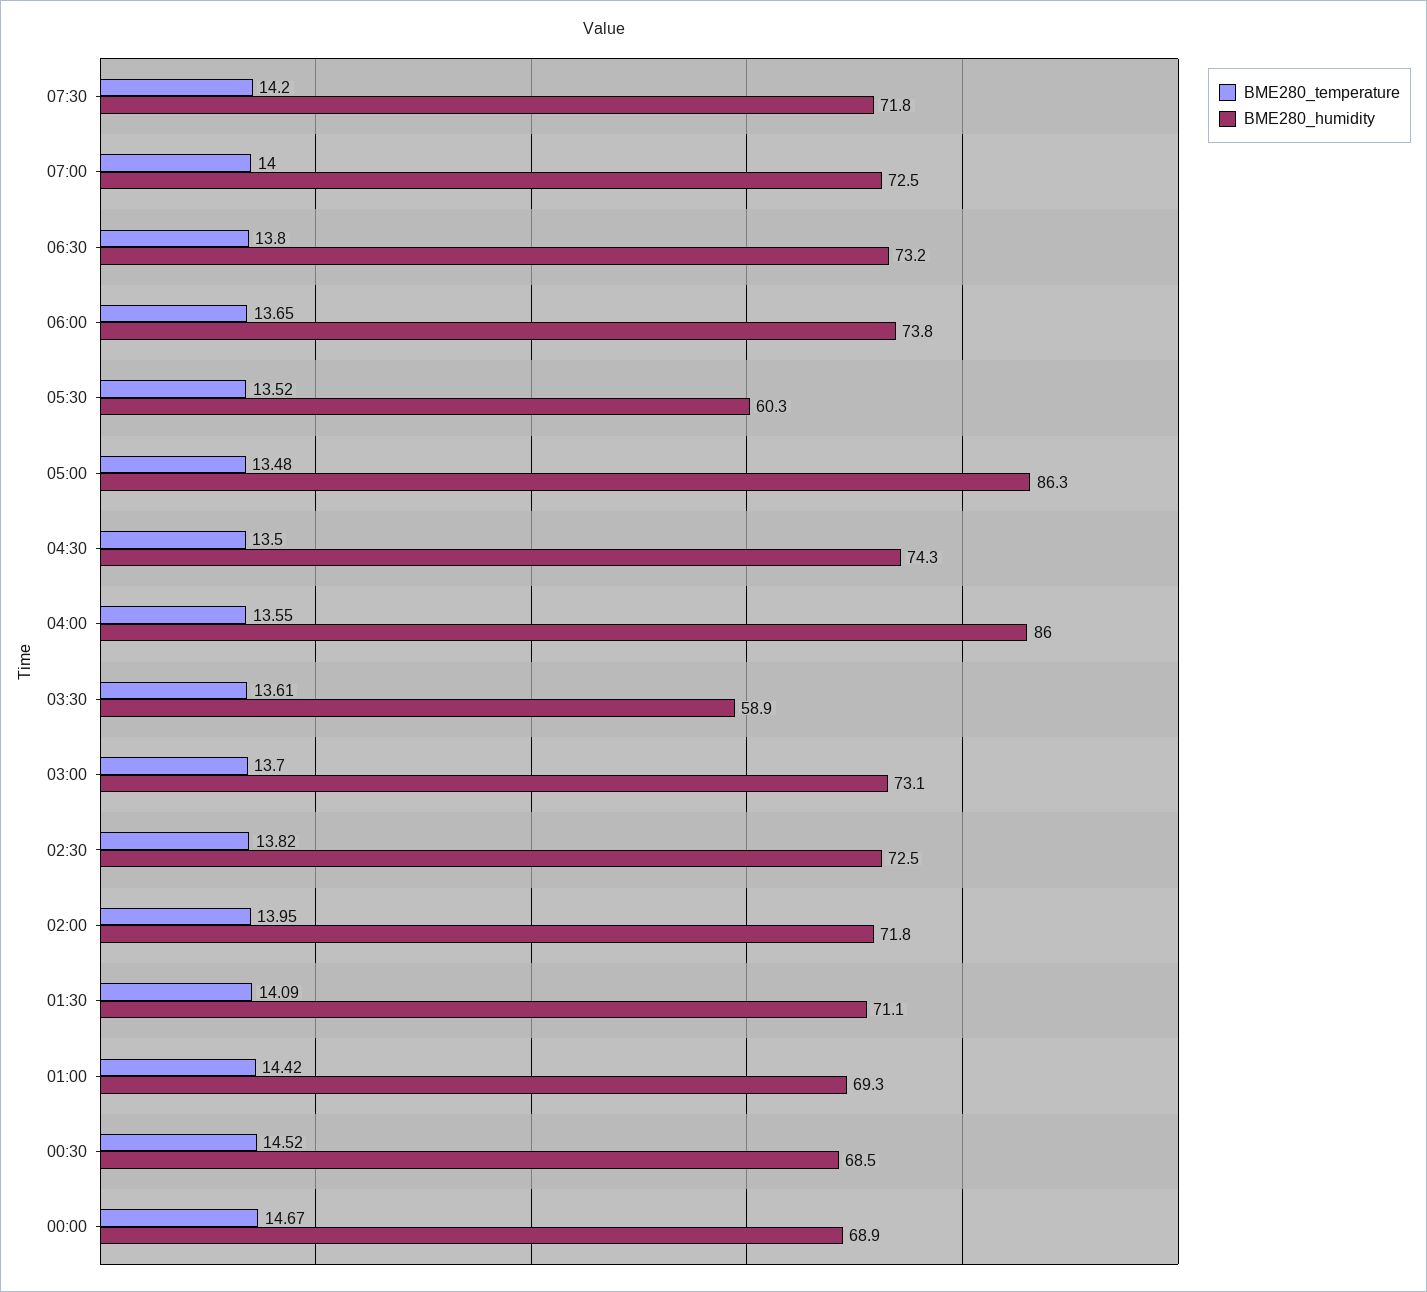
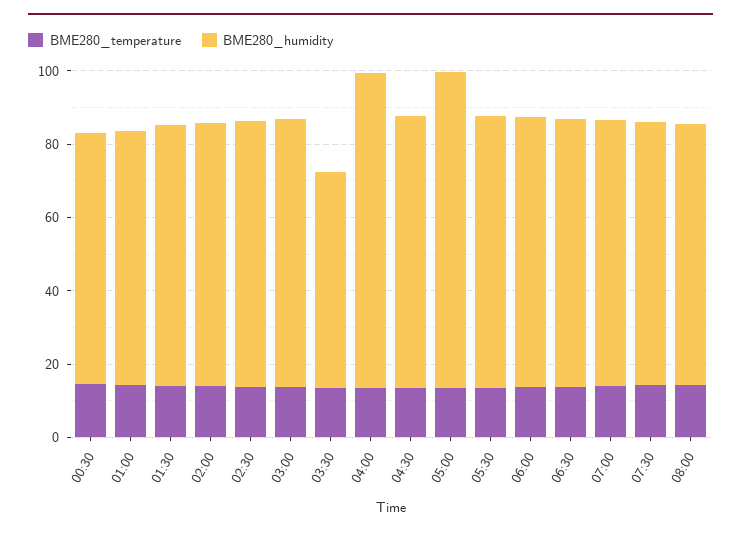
BME280_humidity, 05:30: 60.3 -> 75
BME280_temperature, 00:00: 14.67 -> none
BME280_humidity, 00:00: 68.9 -> none
BME280_temperature, 08:00: none -> 15
BME280_humidity, 08:00: none -> 70

